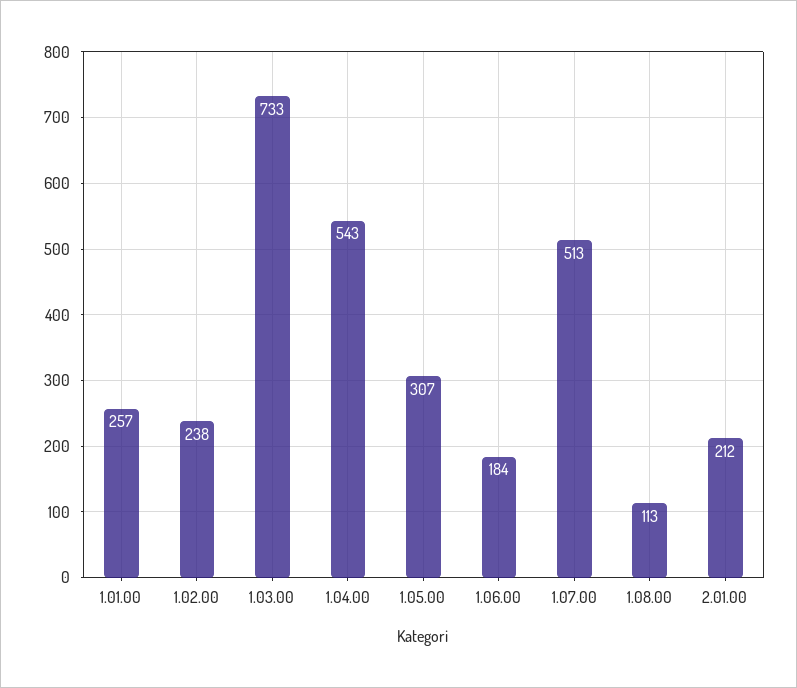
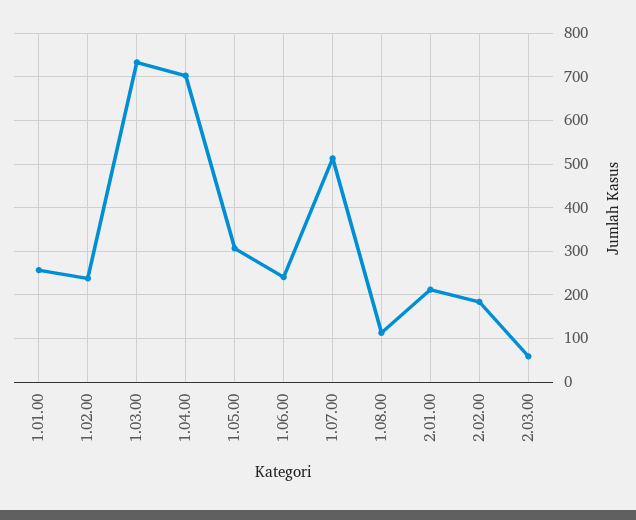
1.04.00: 543 -> 700
1.06.00: 184 -> 240
2.02.00: none -> 180
2.03.00: none -> 60

